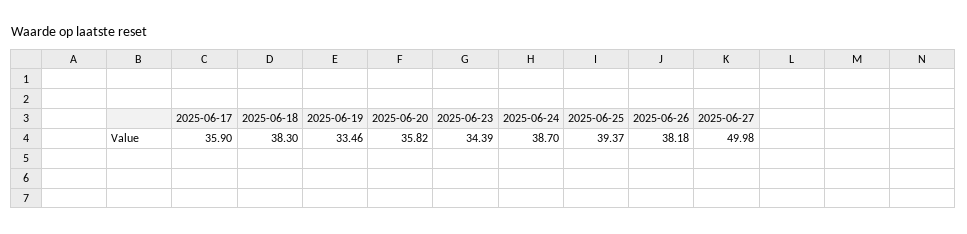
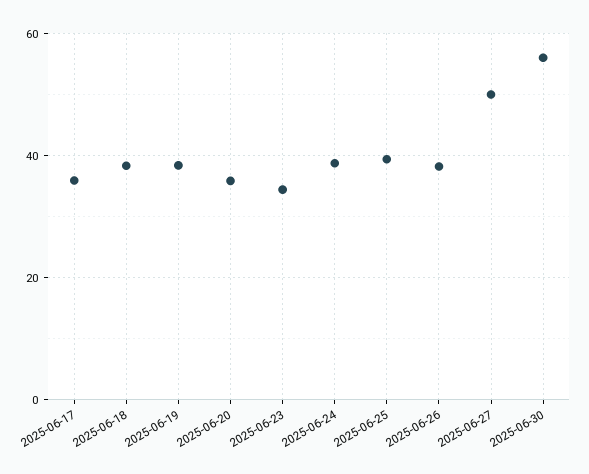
2025-06-19: 33.46 -> 38
2025-06-30: none -> 56

